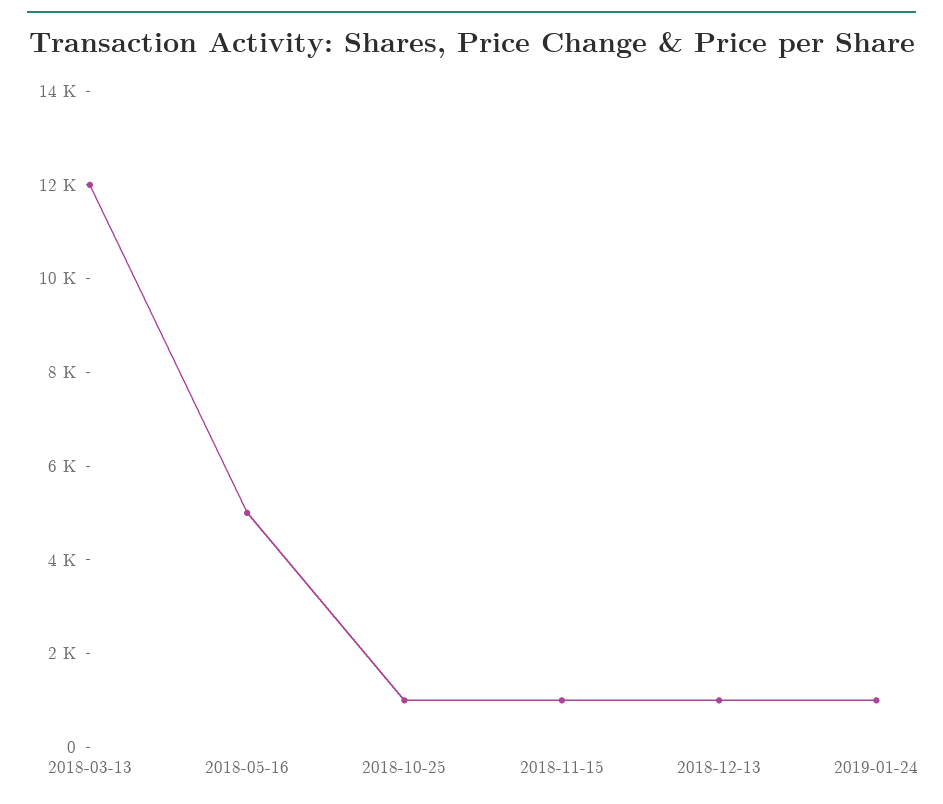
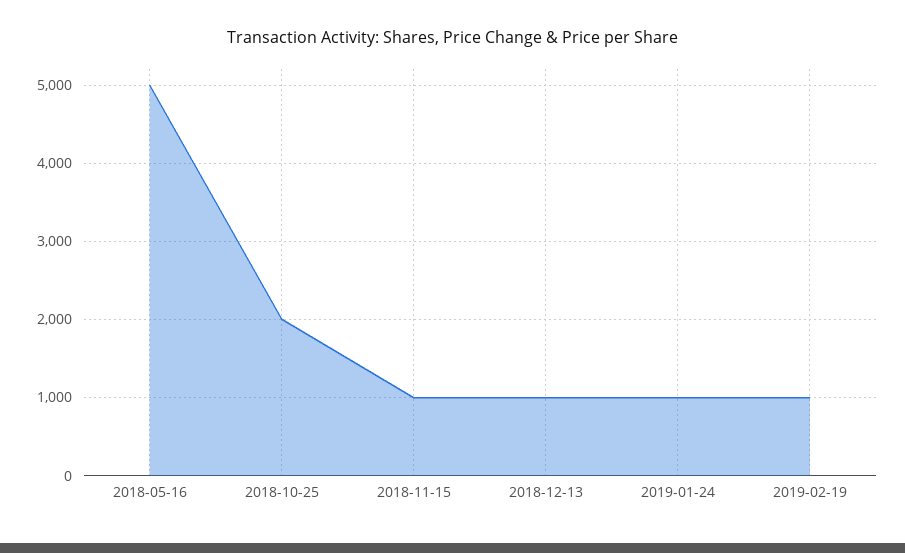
2018-03-13: 12000 -> none
2018-10-25: 1000 -> 2000
2019-02-19: none -> 1000

